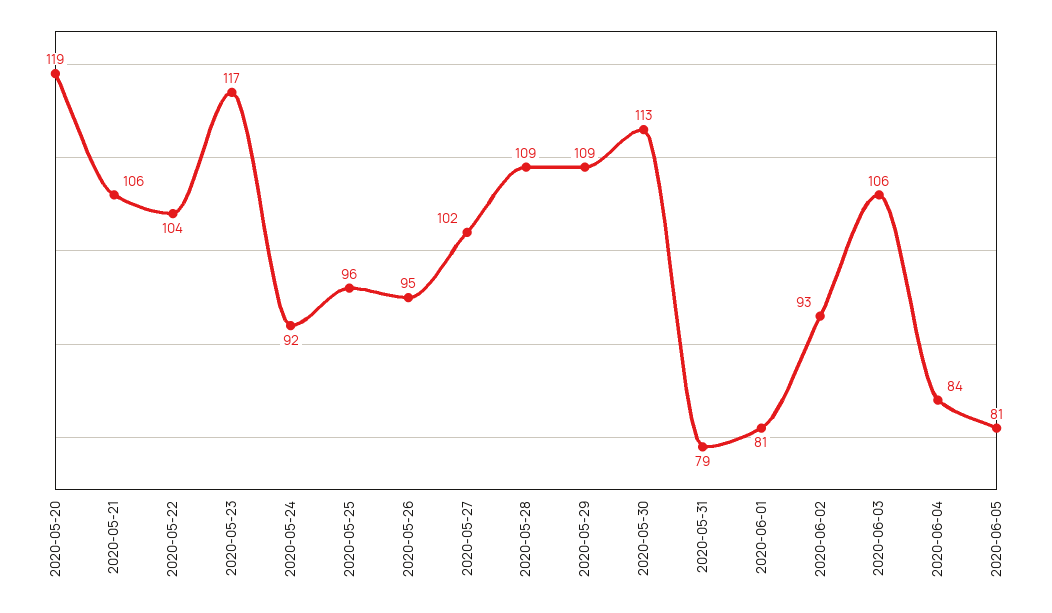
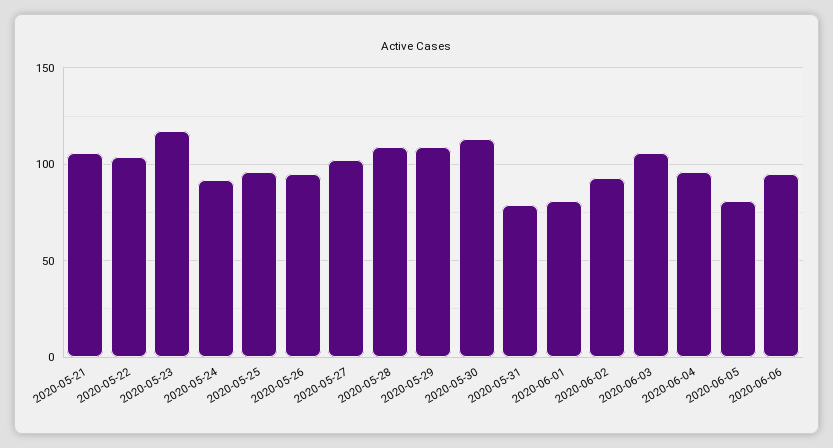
2020-05-20: 119 -> none
2020-06-04: 84 -> 95
2020-06-06: none -> 95

